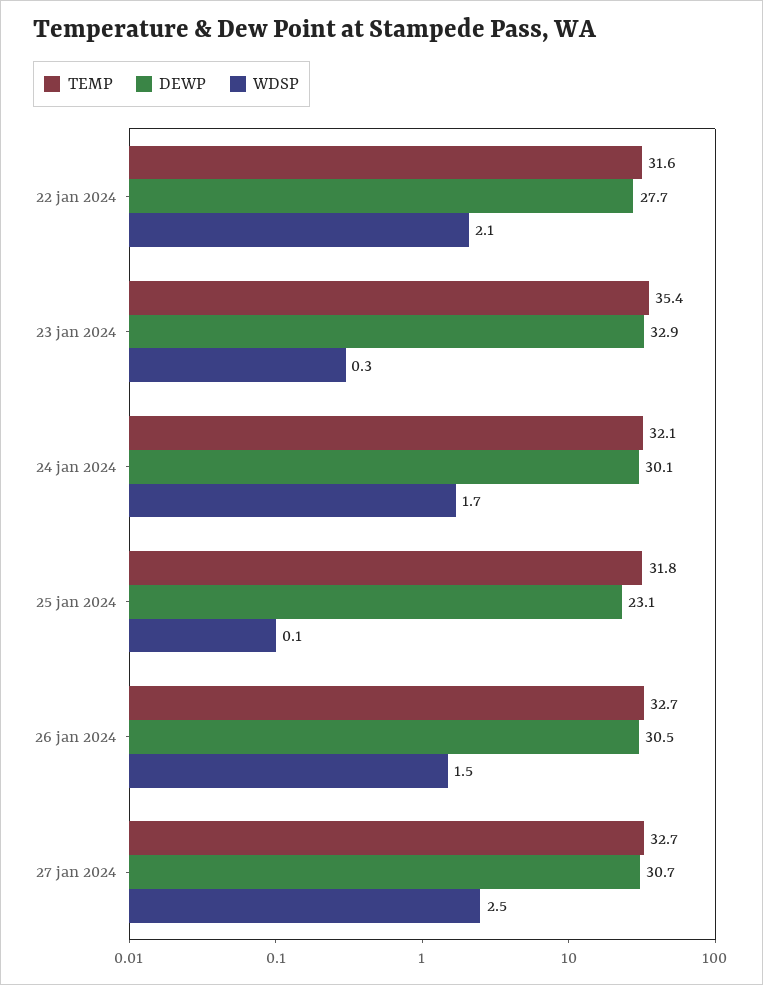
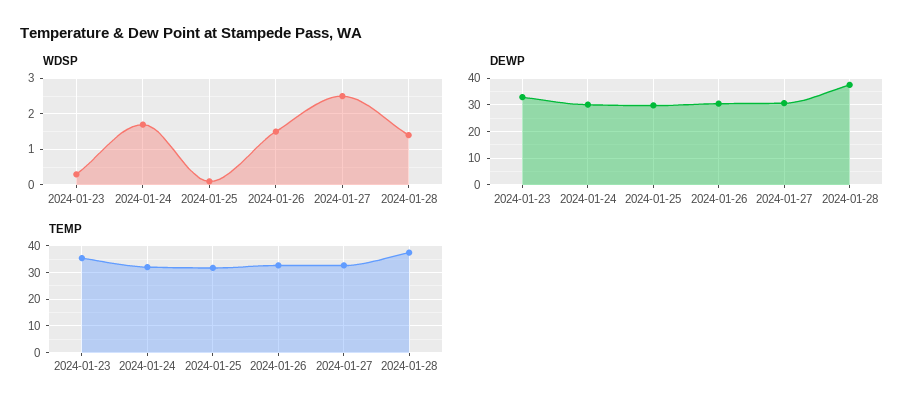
TEMP, 22 jan 2024: 31.6 -> none
DEWP, 22 jan 2024: 27.7 -> none
WDSP, 22 jan 2024: 2.1 -> none
DEWP, 25 jan 2024: 23.1 -> 30
WDSP, 2024-01-28: none -> 1.5
DEWP, 2024-01-28: none -> 37.5
TEMP, 2024-01-28: none -> 37.5

